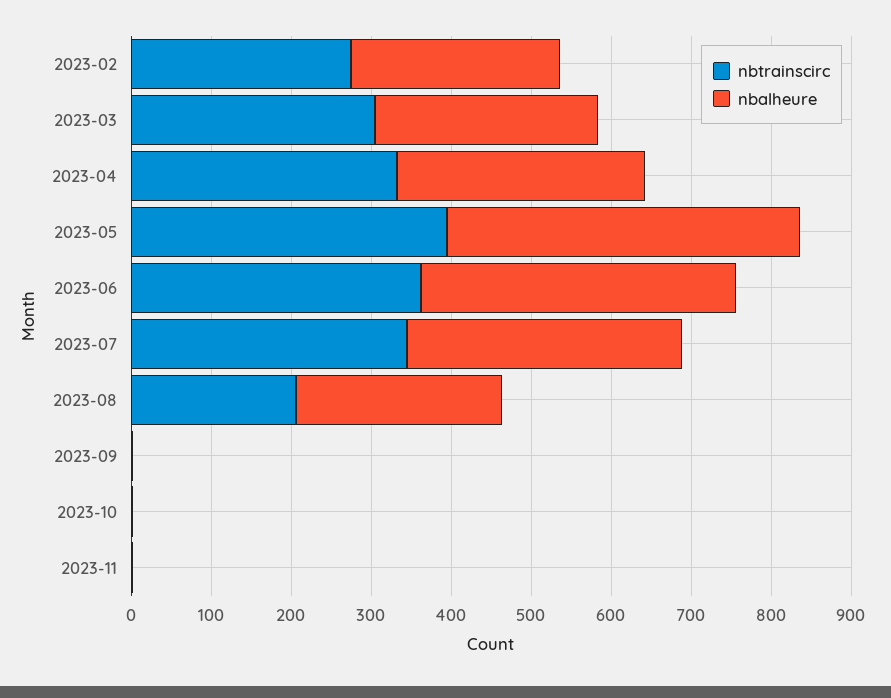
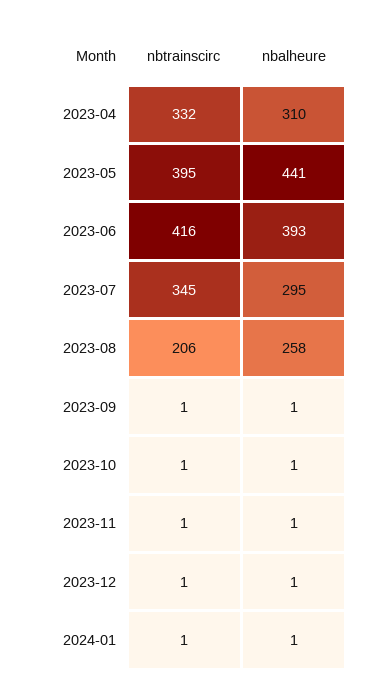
nbtrainscirc, 2023-02: 280 -> none
nbalheure, 2023-02: 260 -> none
nbtrainscirc, 2023-03: 300 -> none
nbalheure, 2023-03: 280 -> none
nbtrainscirc, 2023-06: 360 -> 416
nbalheure, 2023-07: 340 -> 295
nbtrainscirc, 2023-12: none -> 1
nbalheure, 2023-12: none -> 1
nbtrainscirc, 2024-01: none -> 1
nbalheure, 2024-01: none -> 1

